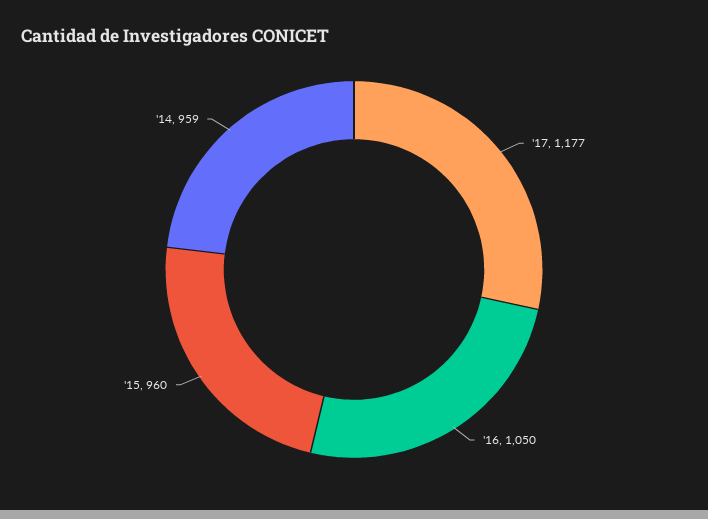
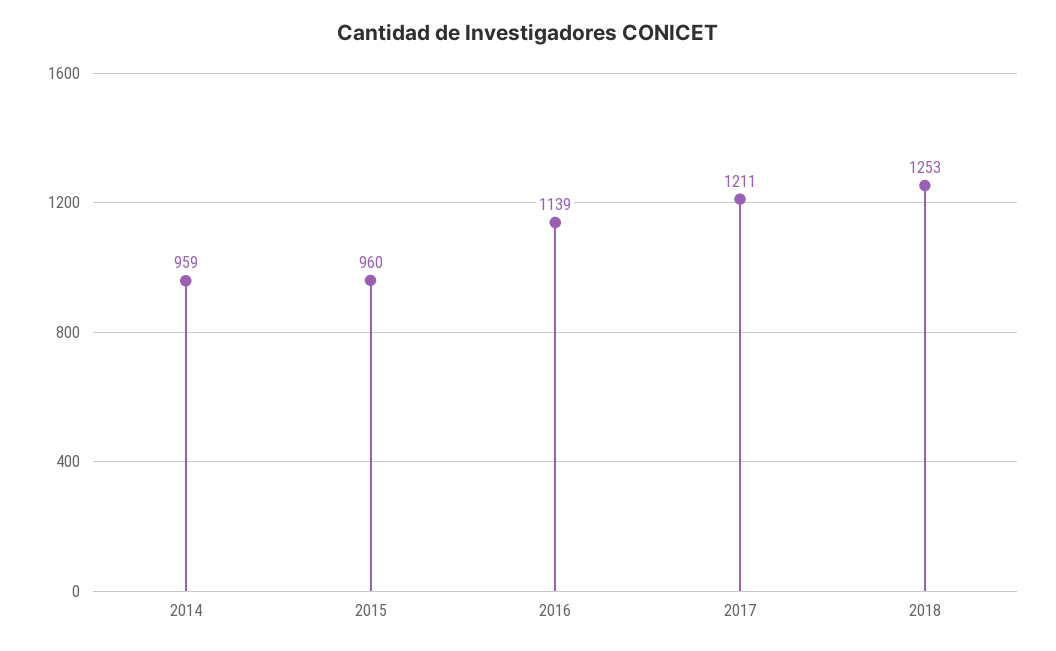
'17: 1177 -> 1211
'16: 1050 -> 1139
2018: none -> 1253

